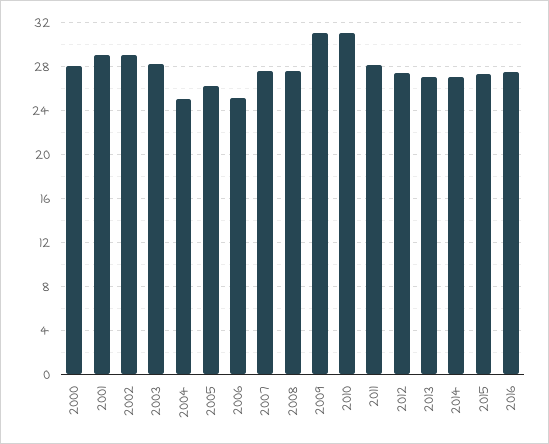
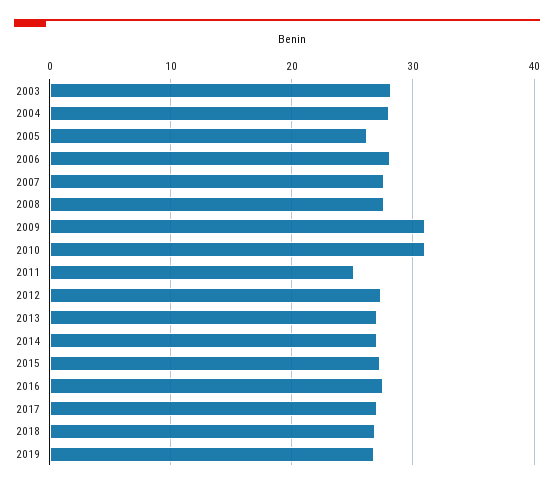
2000: 28 -> none
2001: 29 -> none
2002: 29 -> none
2004: 25 -> 28
2006: 25 -> 28
2011: 28 -> 25
2017: none -> 27
2018: none -> 27
2019: none -> 27

